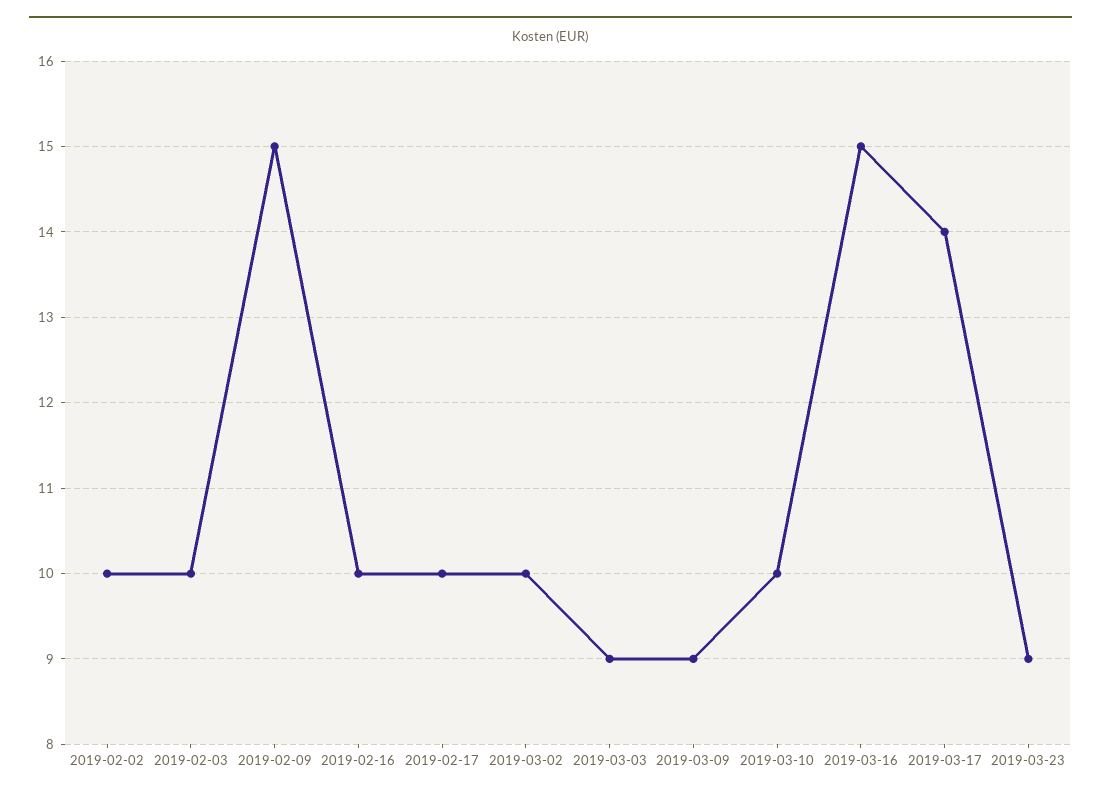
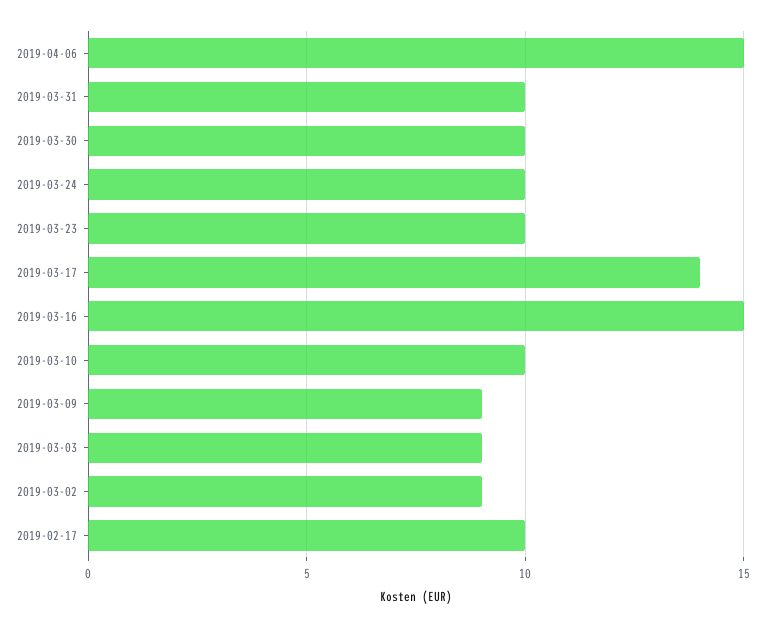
2019-02-02: 10 -> none
2019-02-03: 10 -> none
2019-02-09: 15 -> none
2019-02-16: 10 -> none
2019-03-02: 10 -> 9
2019-03-23: 9 -> 10
2019-04-06: none -> 15
2019-03-31: none -> 10
2019-03-30: none -> 10
2019-03-24: none -> 10

